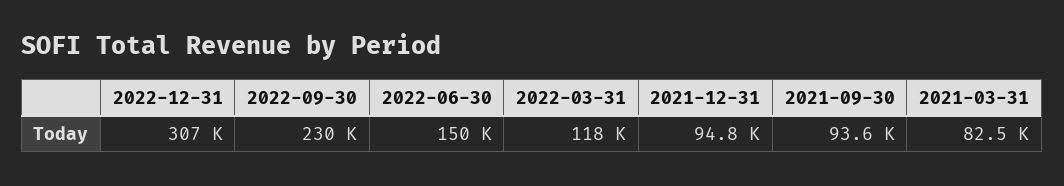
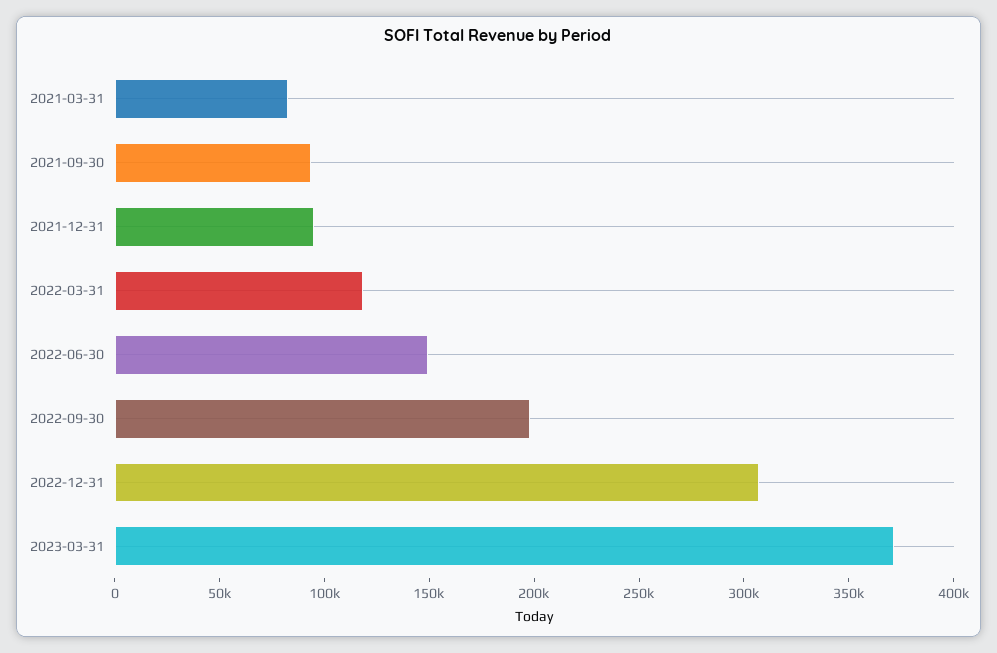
2022-09-30: 230000 -> 200000
2023-03-31: none -> 370000

